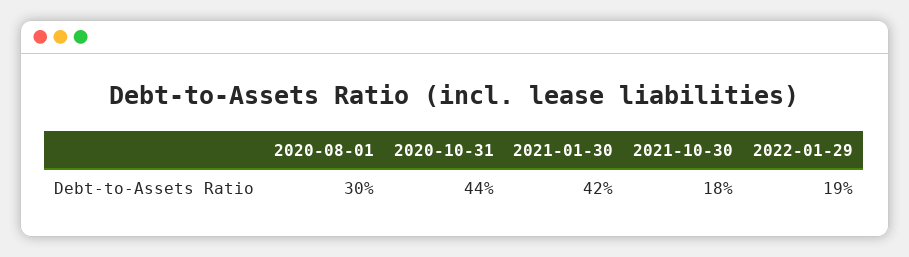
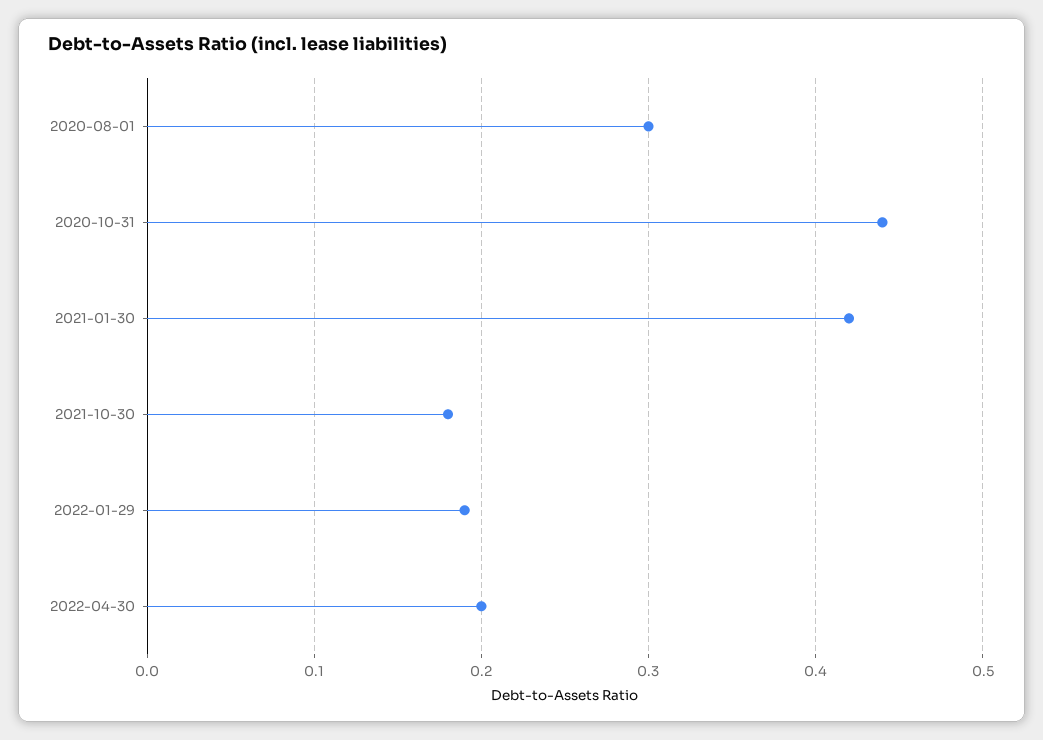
2022-04-30: none -> 0.2

